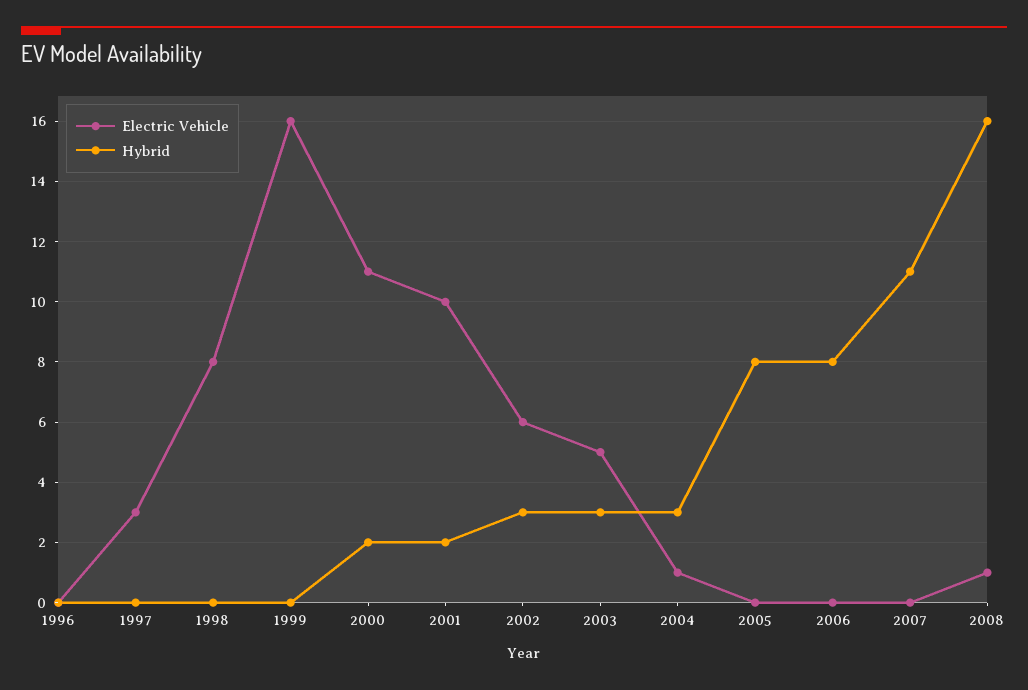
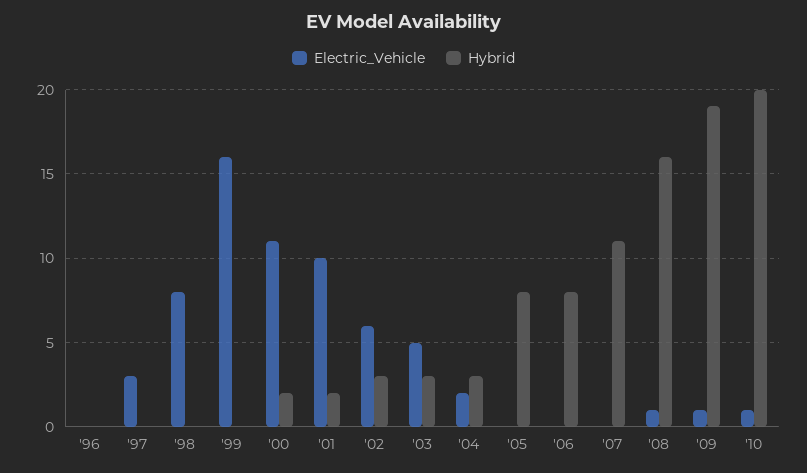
Electric Vehicle, 2004: 1 -> 2
Electric Vehicle, '09: none -> 1
Hybrid, '09: none -> 19
Electric Vehicle, '10: none -> 1
Hybrid, '10: none -> 20

